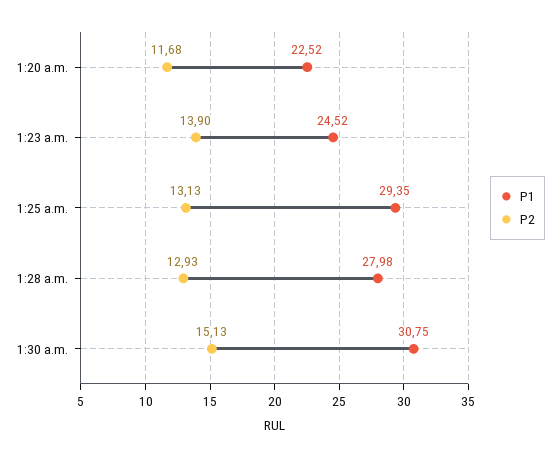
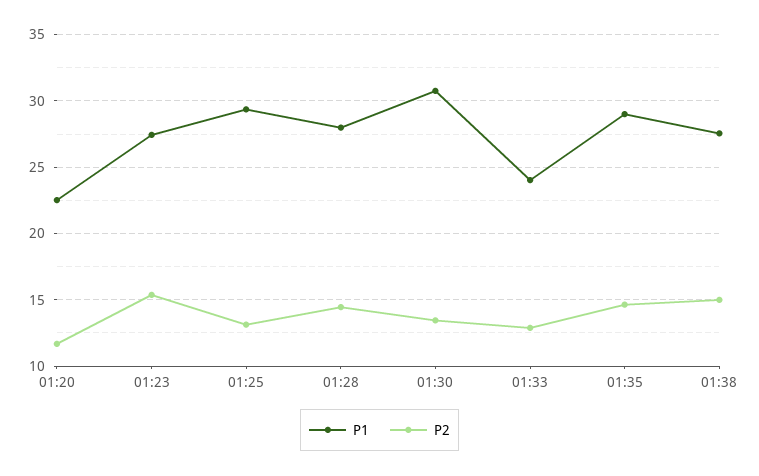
P1, 1:23 a.m.: 24.52 -> 27.5
P2, 1:23 a.m.: 13.9 -> 15.5
P2, 1:28 a.m.: 12.93 -> 14.5
P2, 1:30 a.m.: 15.13 -> 13.5
P1, 01:33: none -> 24
P2, 01:33: none -> 13
P1, 01:35: none -> 29
P2, 01:35: none -> 14.5
P1, 01:38: none -> 27.5
P2, 01:38: none -> 15

